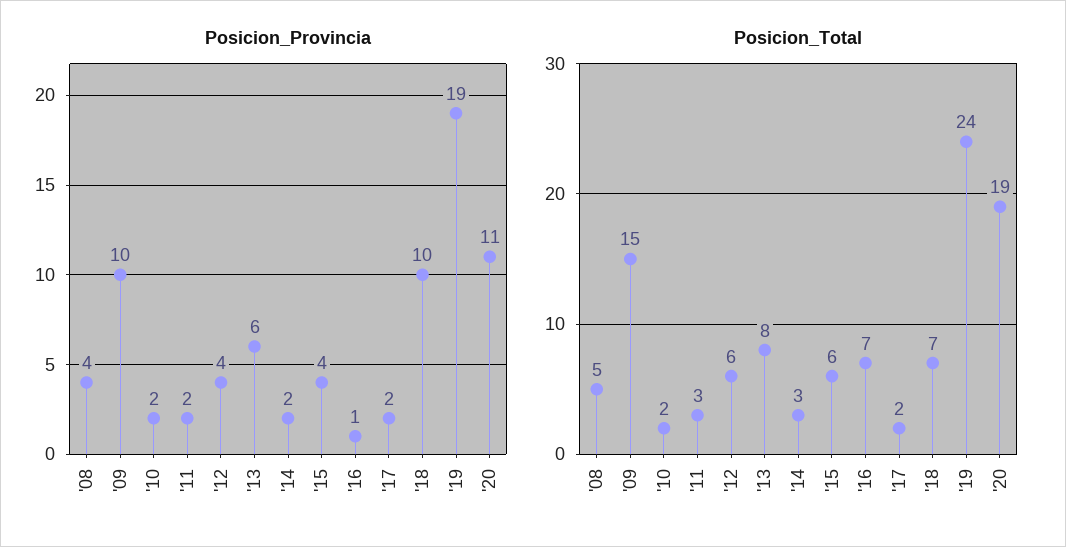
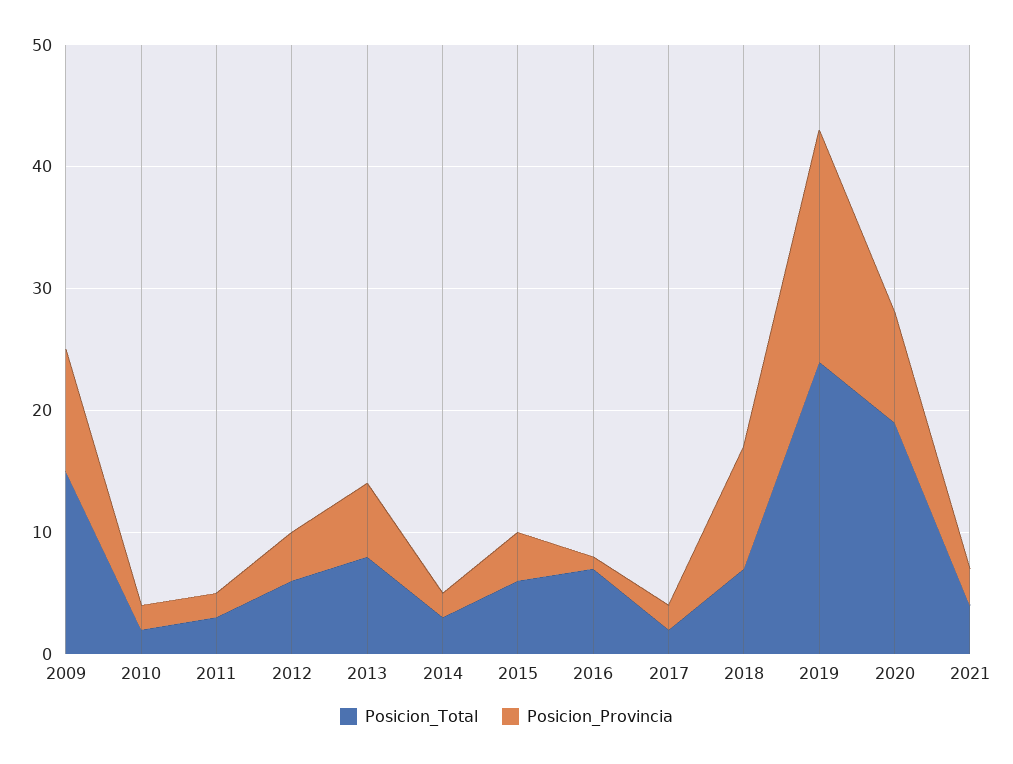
Posicion_Provincia, '08: 4 -> none
Posicion_Provincia, '20: 11 -> 9
Posicion_Total, '08: 5 -> none
Posicion_Total, 2021: none -> 4
Posicion_Provincia, 2021: none -> 3

